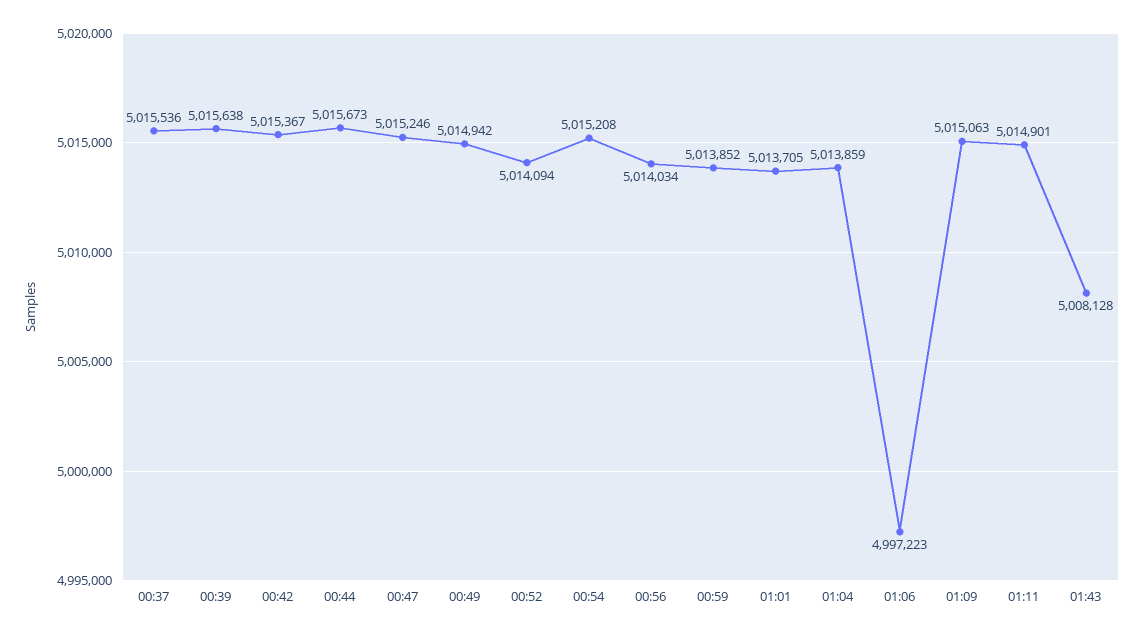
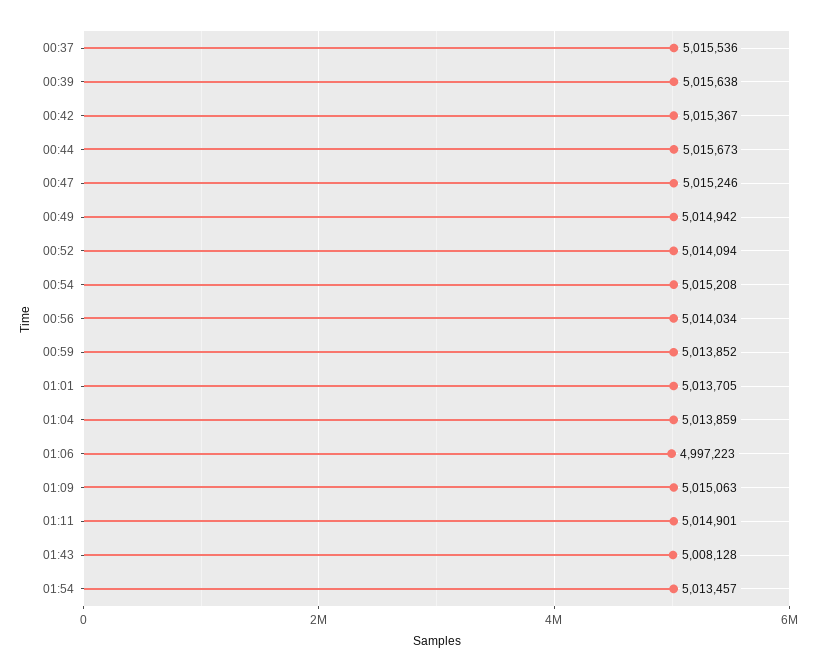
01:54: none -> 5013457

